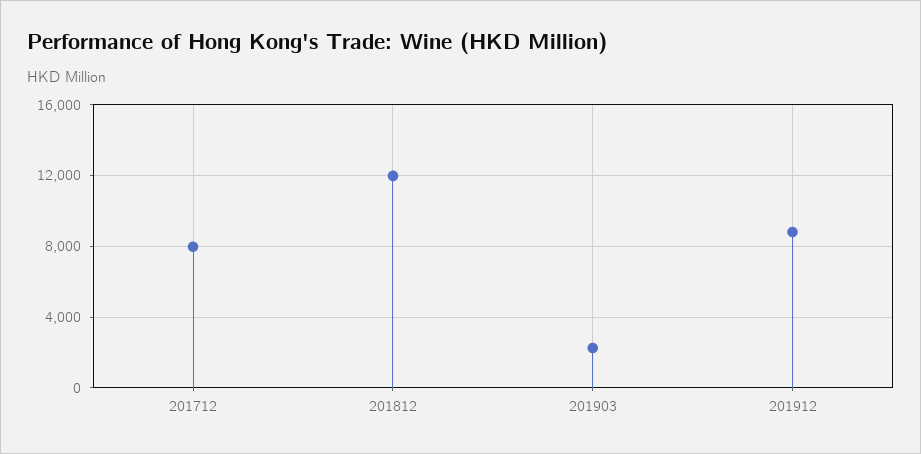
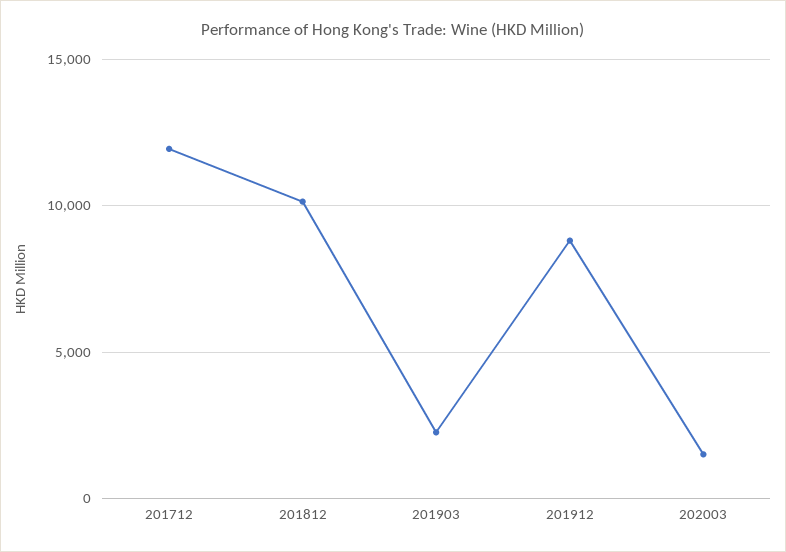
201712: 8000 -> 12000
201812: 12000 -> 10000
202003: none -> 1500

